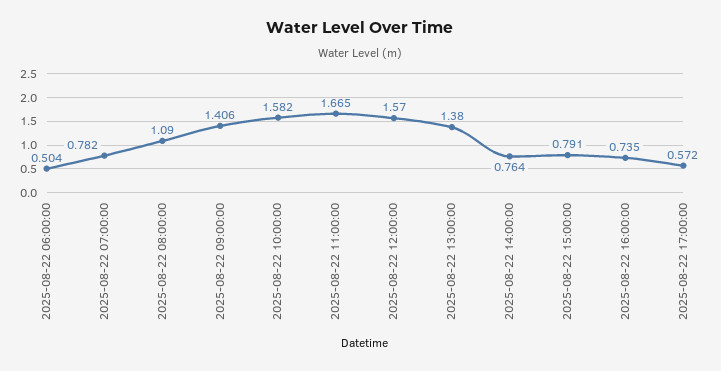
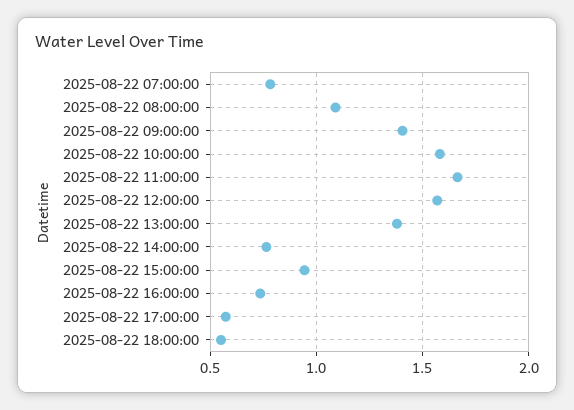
2025-08-22 06:00:00: 0.504 -> none
2025-08-22 15:00:00: 0.791 -> 0.95
2025-08-22 18:00:00: none -> 0.55

